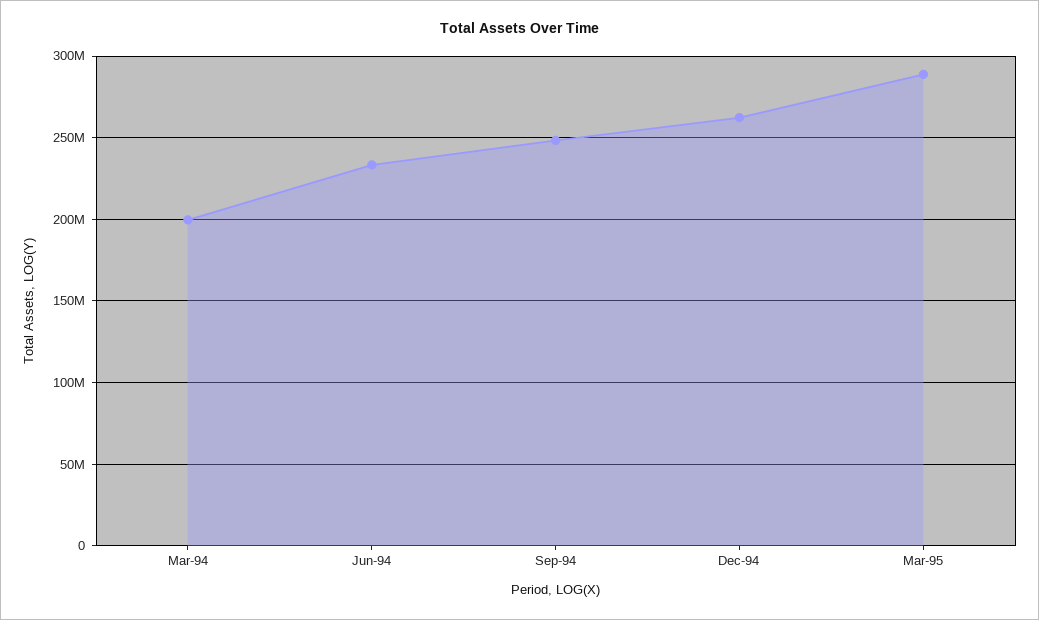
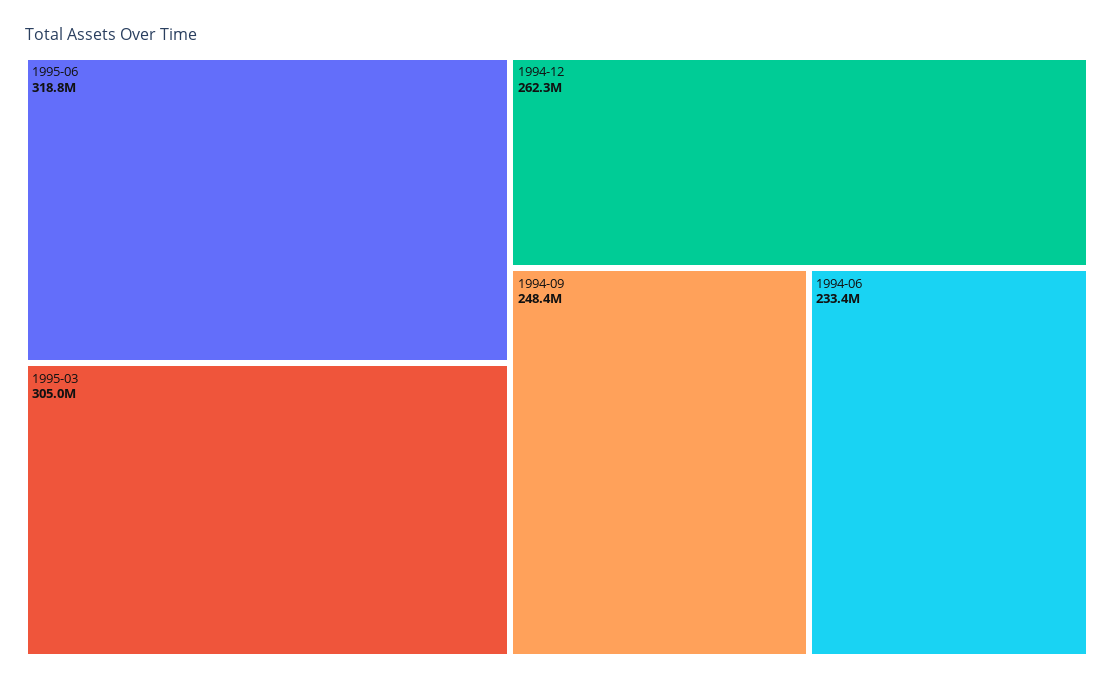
Mar-94: 200000000 -> none
Mar-95: 290000000 -> 305000000
1995-06: none -> 318800000

